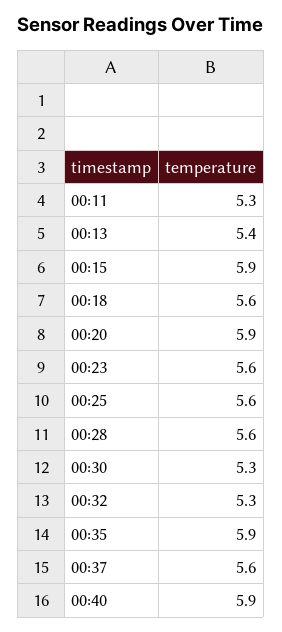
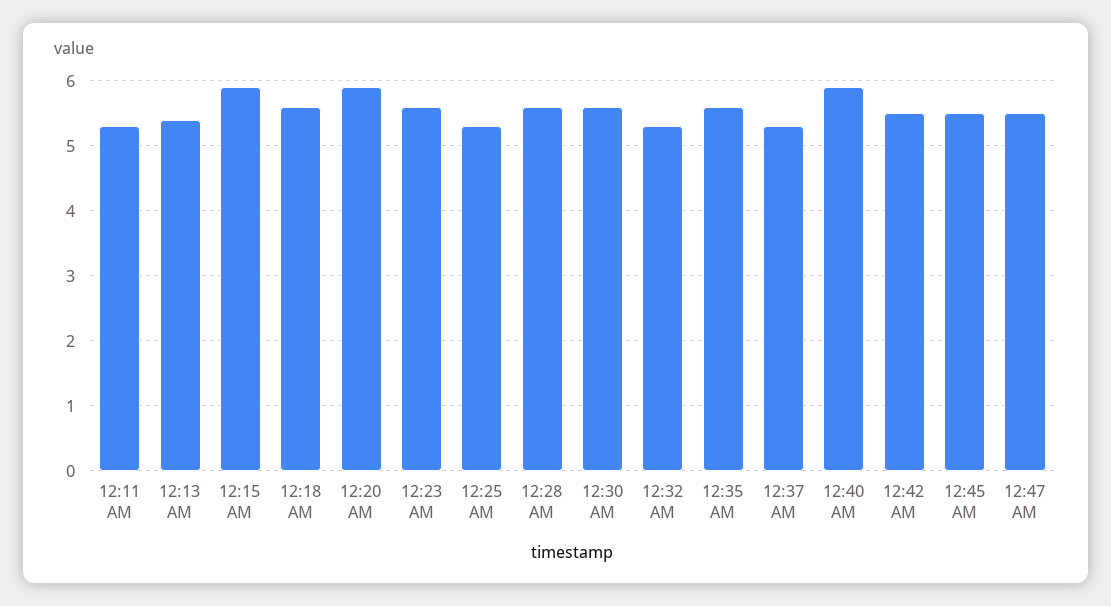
00:25: 5.6 -> 5.3
00:30: 5.3 -> 5.6
00:35: 5.9 -> 5.6
00:37: 5.6 -> 5.3
12:42 AM: none -> 5.5
12:45 AM: none -> 5.5
12:47 AM: none -> 5.5

